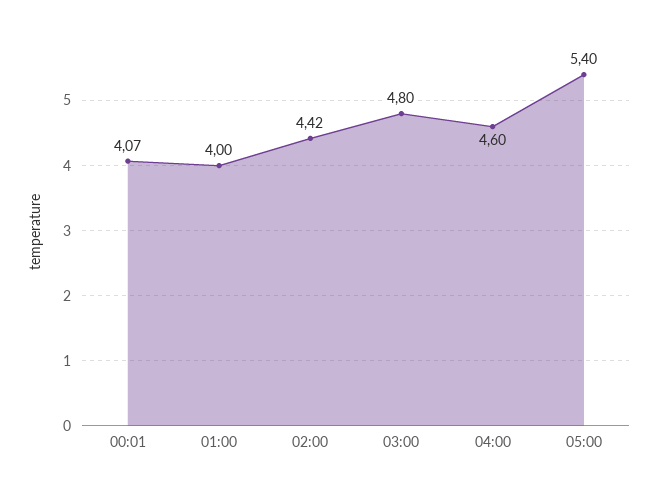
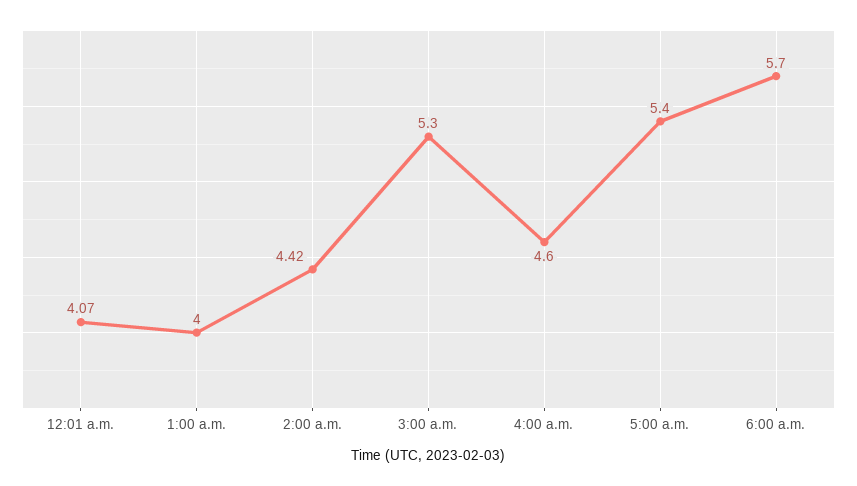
03:00: 4.8 -> 5.3
6:00 a.m.: none -> 5.7

